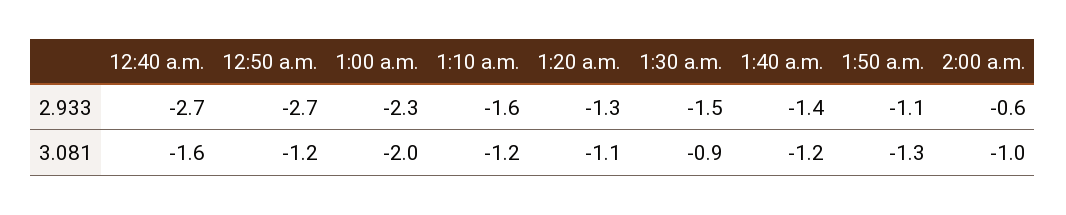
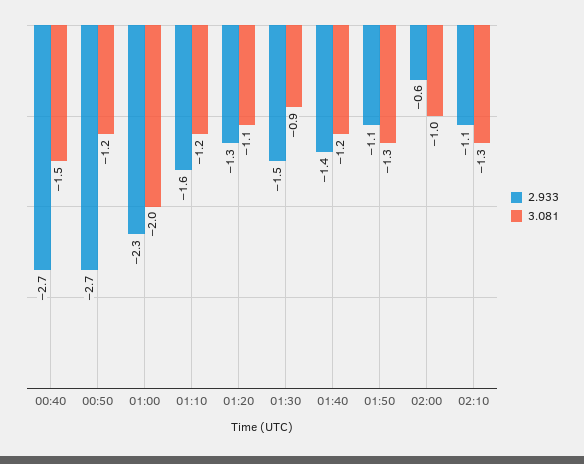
3.081, 12:40 a.m.: -1.6 -> -1.5
2.933, 02:10: none -> -1.1
3.081, 02:10: none -> -1.3

